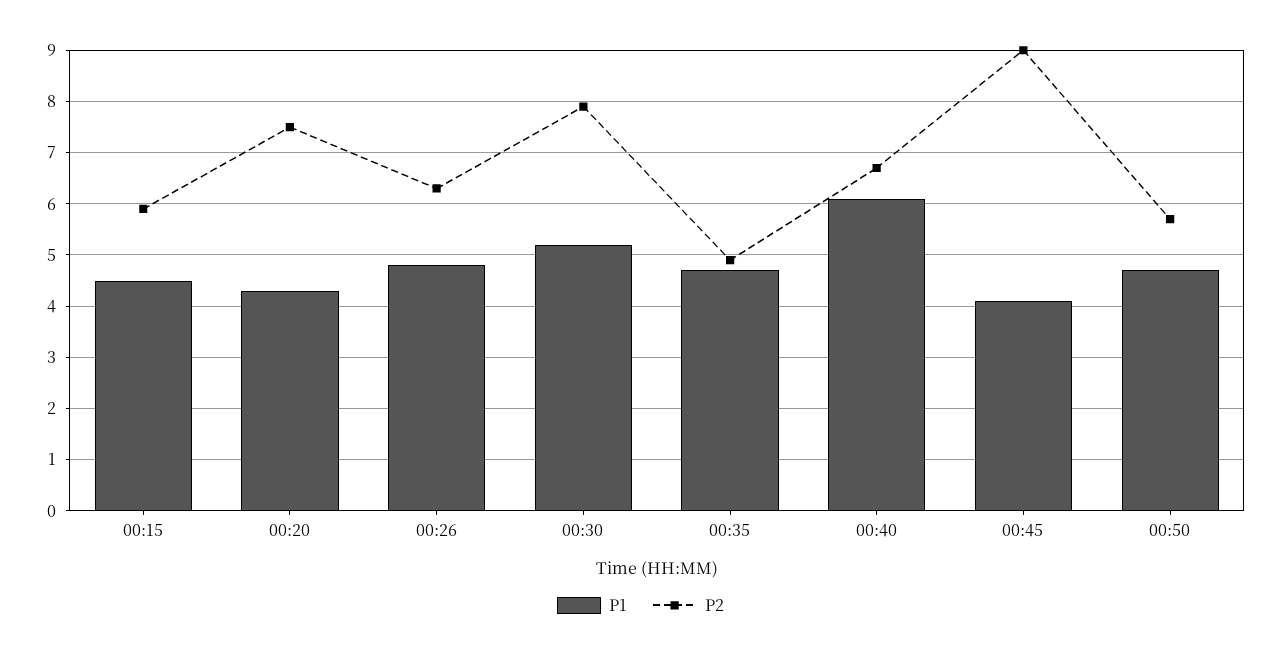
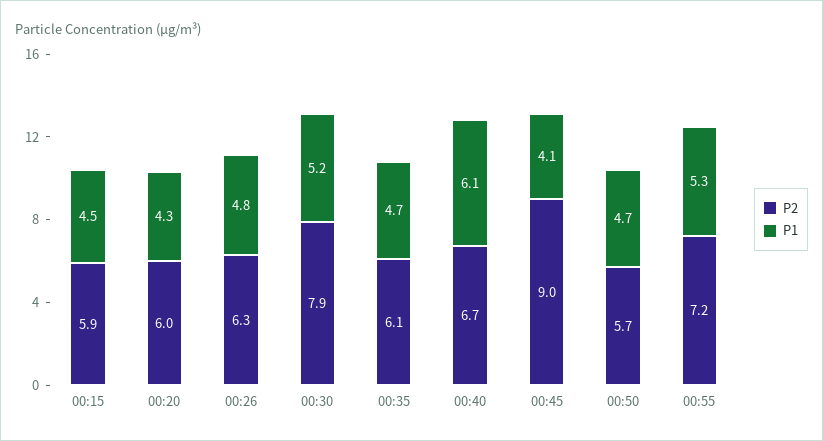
P2, 00:20: 7.5 -> 6
P2, 00:35: 5 -> 6.1
P2, 00:55: none -> 7.2
P1, 00:55: none -> 5.3

